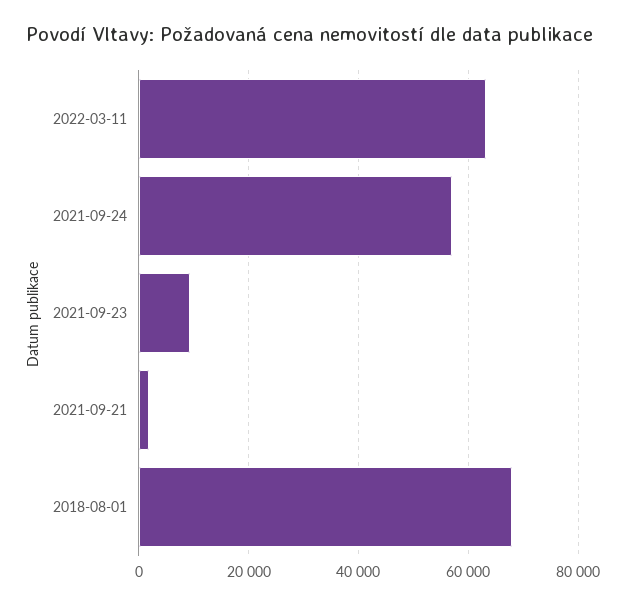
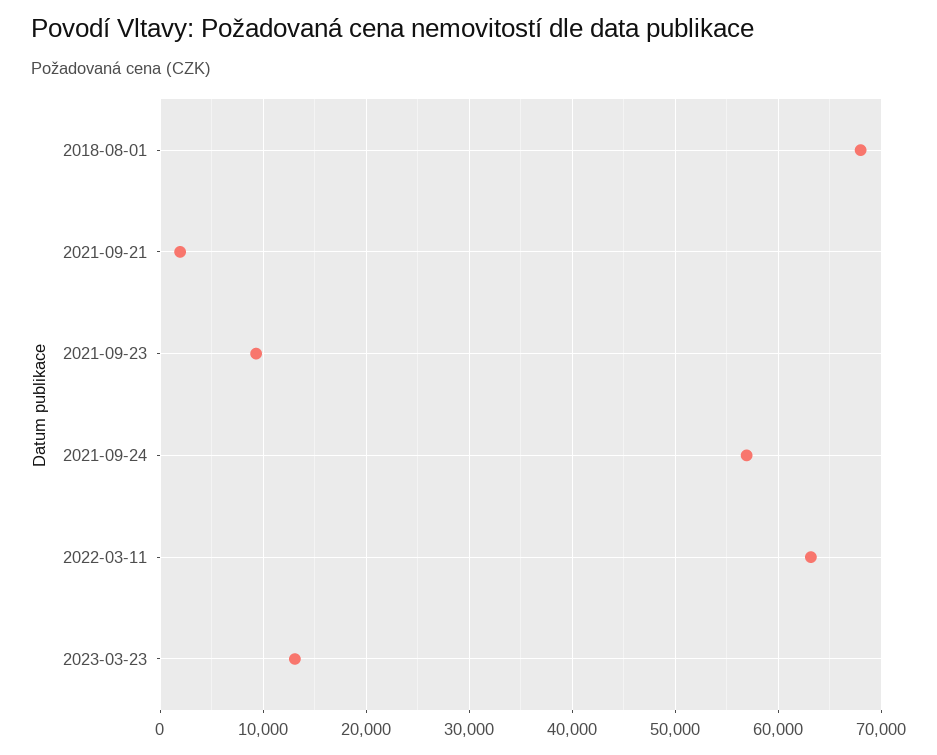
2023-03-23: none -> 13000

